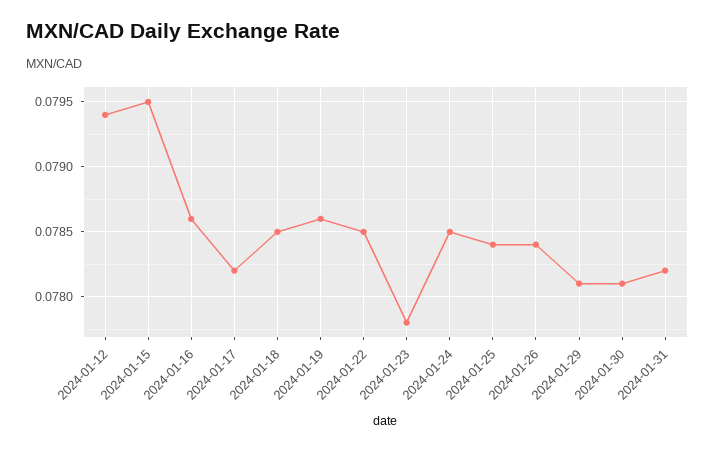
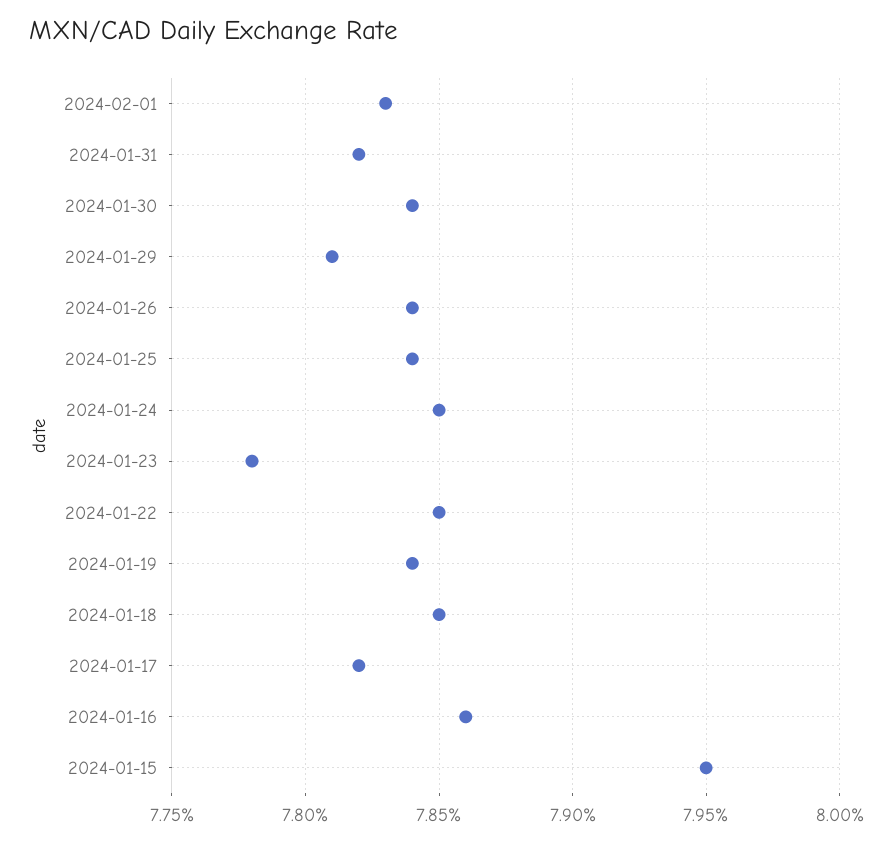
2024-01-12: 0.0794 -> none
2024-01-19: 0.0786 -> 0.0784
2024-01-30: 0.0781 -> 0.0784
2024-02-01: none -> 0.0783

